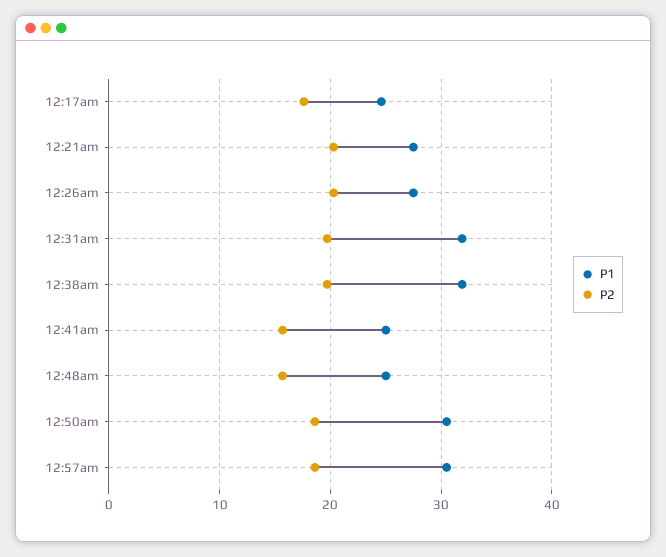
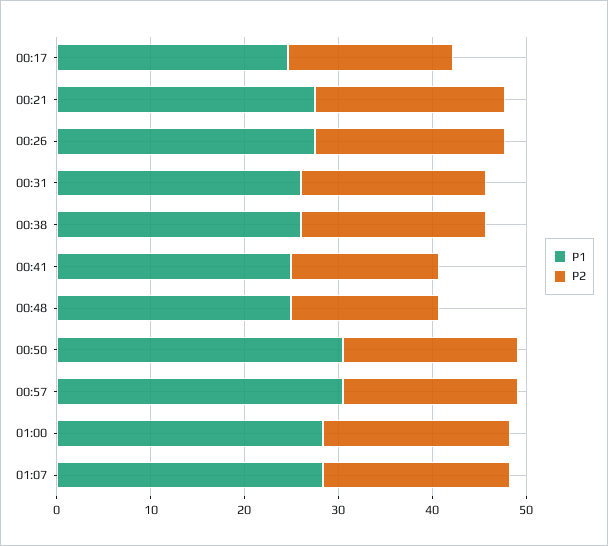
P1, 12:31am: 32 -> 26
P1, 12:38am: 32 -> 26
P1, 01:00: none -> 28
P2, 01:00: none -> 20
P1, 01:07: none -> 28
P2, 01:07: none -> 20

